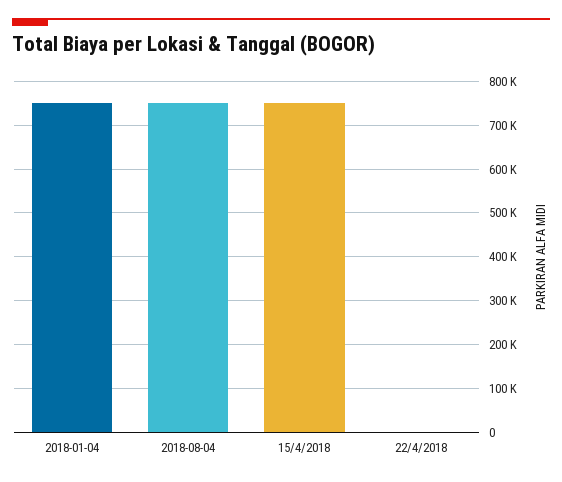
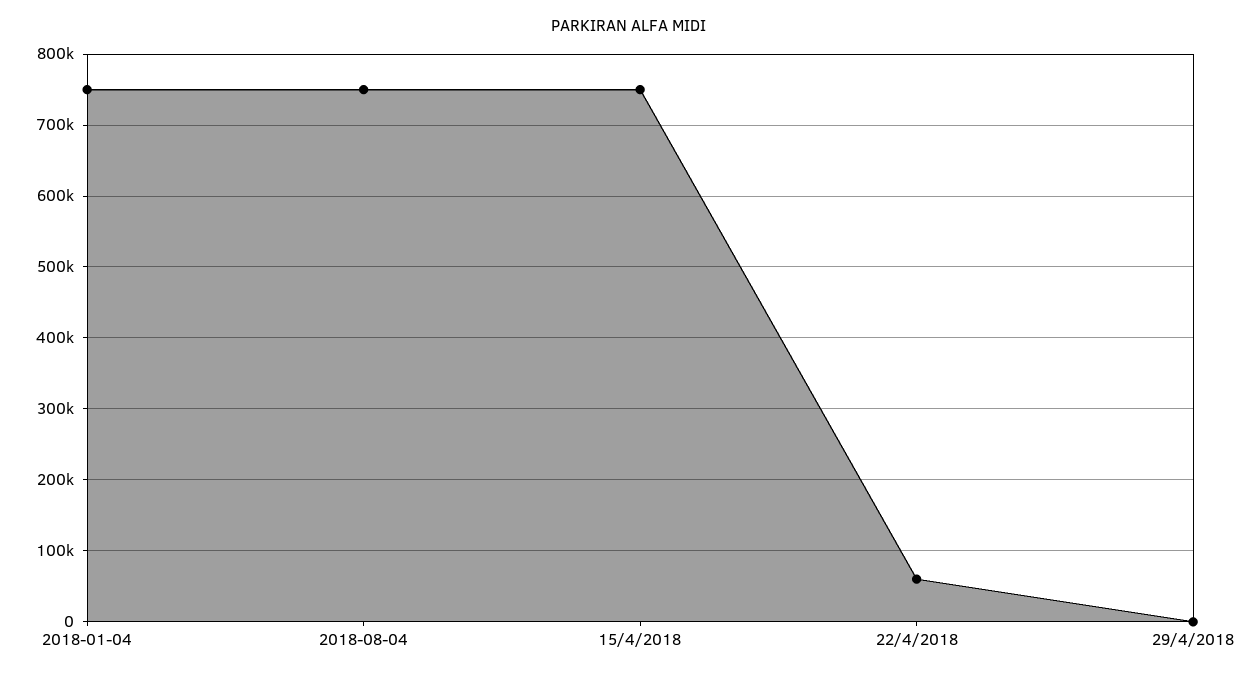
22/4/2018: 0 -> 60000
29/4/2018: none -> 0

